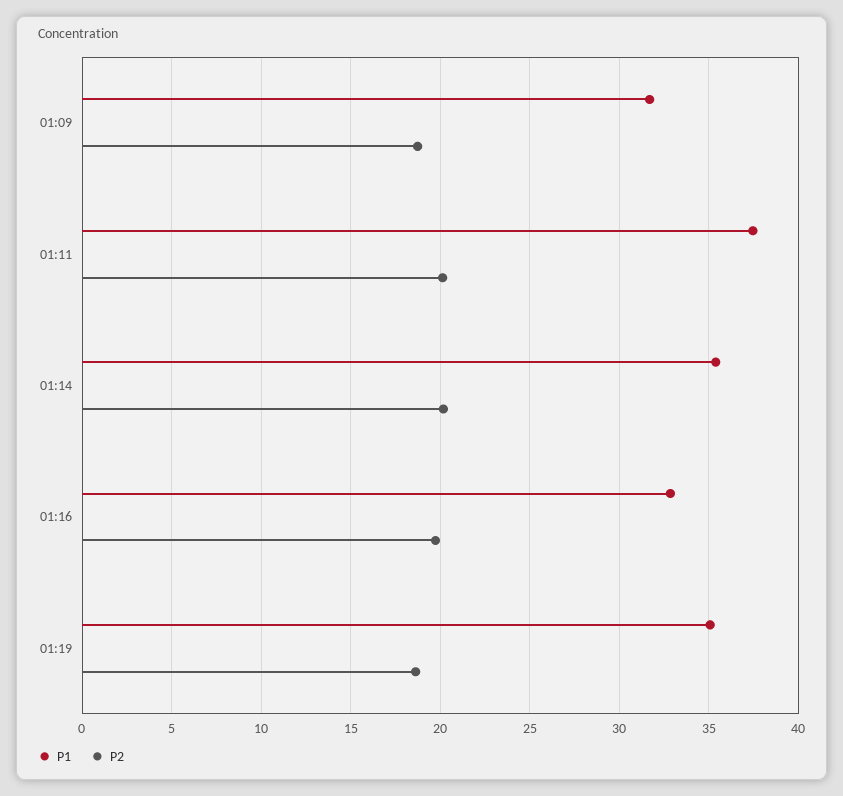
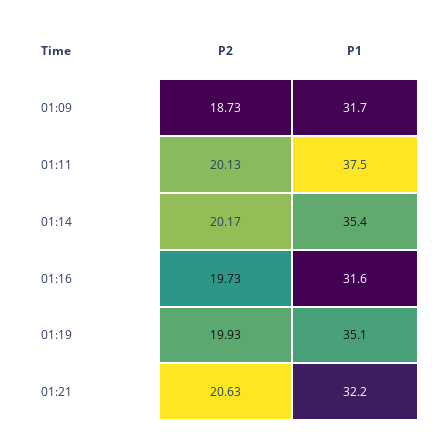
P1, 01:16: 33 -> 31.6
P2, 01:19: 18.5 -> 19.93
P2, 01:21: none -> 20.63
P1, 01:21: none -> 32.2

